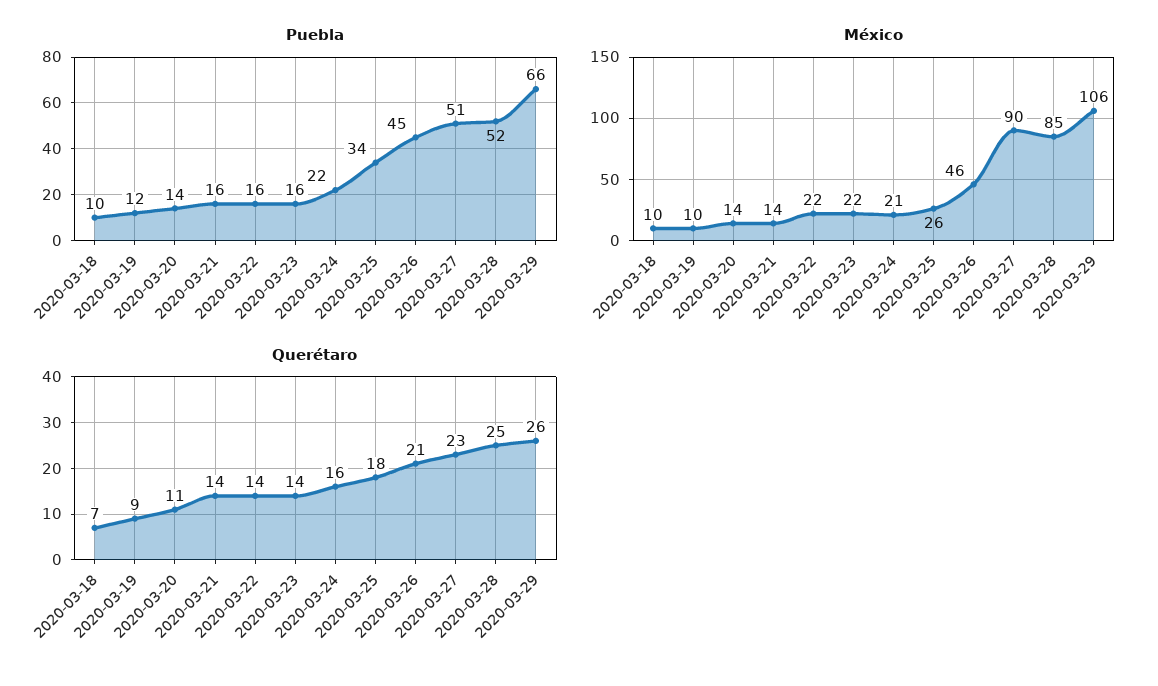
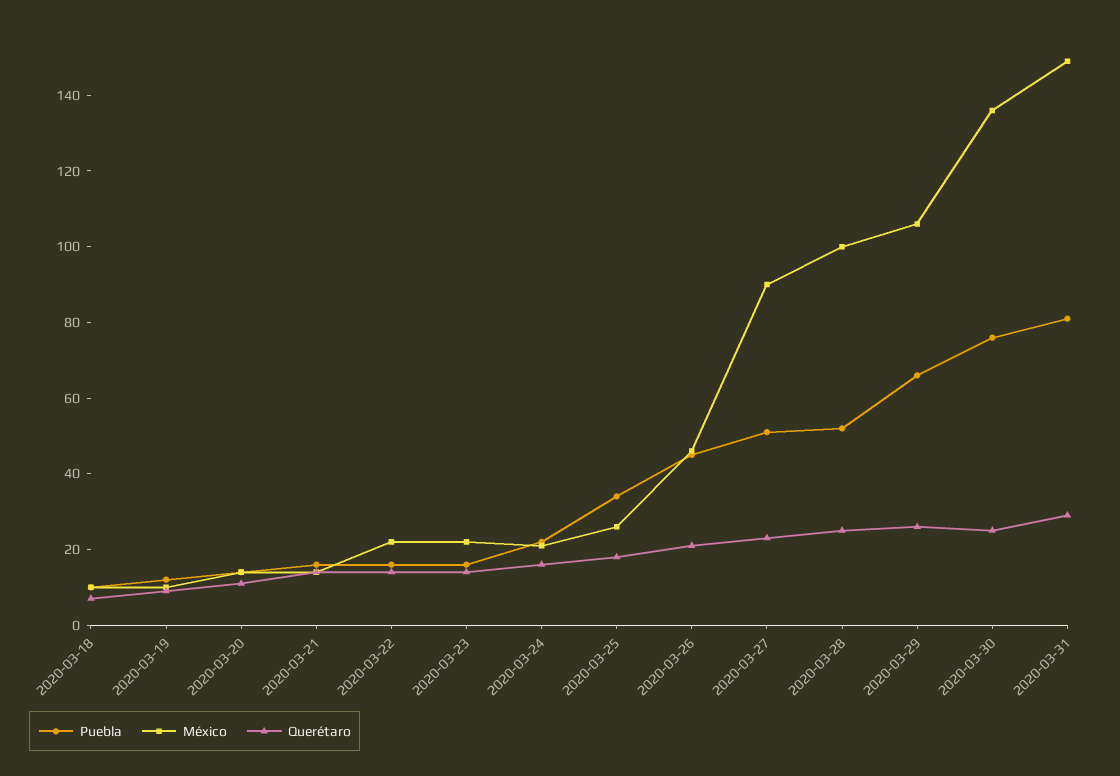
México, 2020-03-28: 85 -> 100
Puebla, 2020-03-30: none -> 75
México, 2020-03-30: none -> 135
Querétaro, 2020-03-30: none -> 25
Puebla, 2020-03-31: none -> 80
México, 2020-03-31: none -> 150
Querétaro, 2020-03-31: none -> 30

